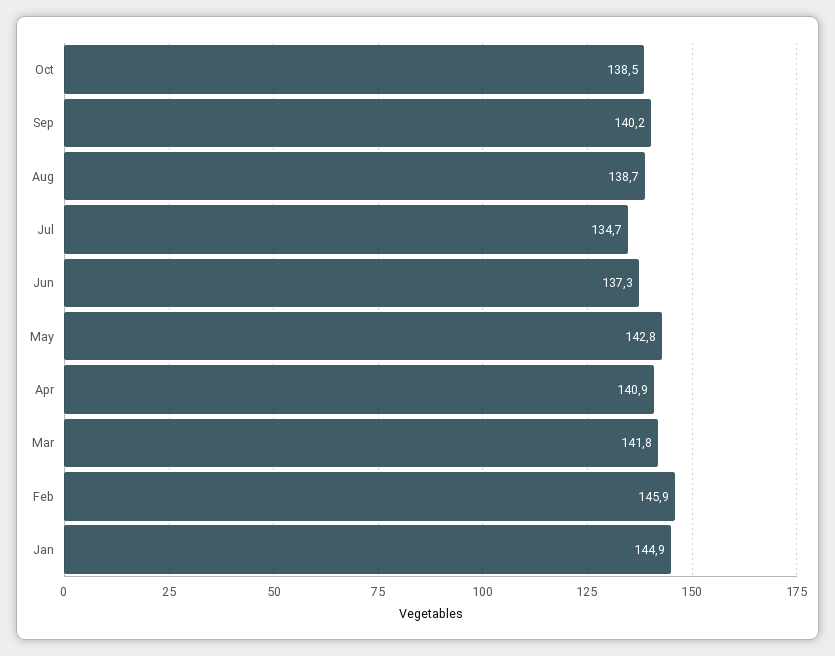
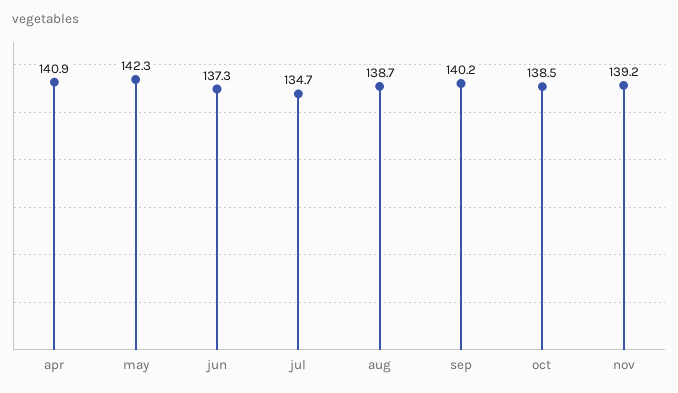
May: 142.8 -> 142.3
Mar: 141.8 -> none
Feb: 145.9 -> none
Jan: 144.9 -> none
nov: none -> 139.2

